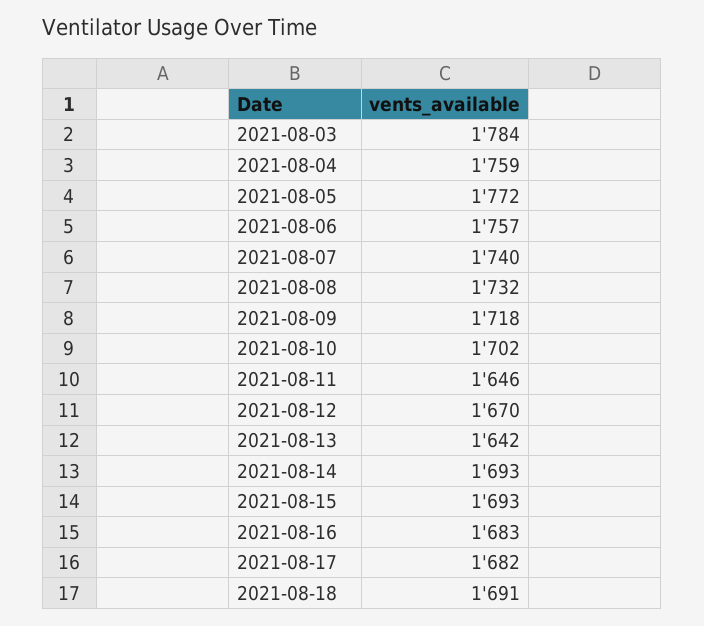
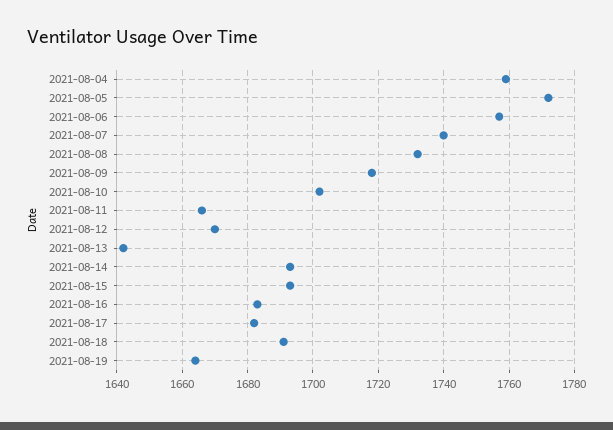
2021-08-03: 1784 -> none
2021-08-11: 1646 -> 1665
2021-08-19: none -> 1665

